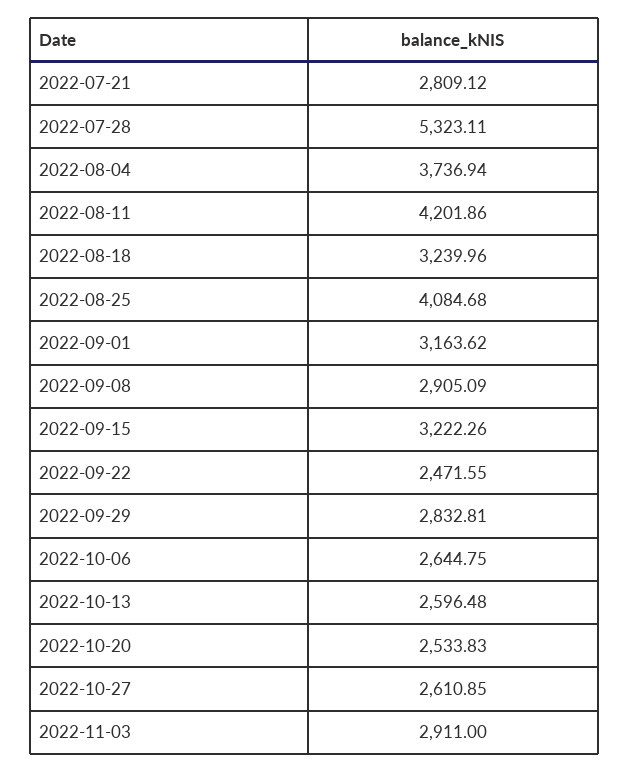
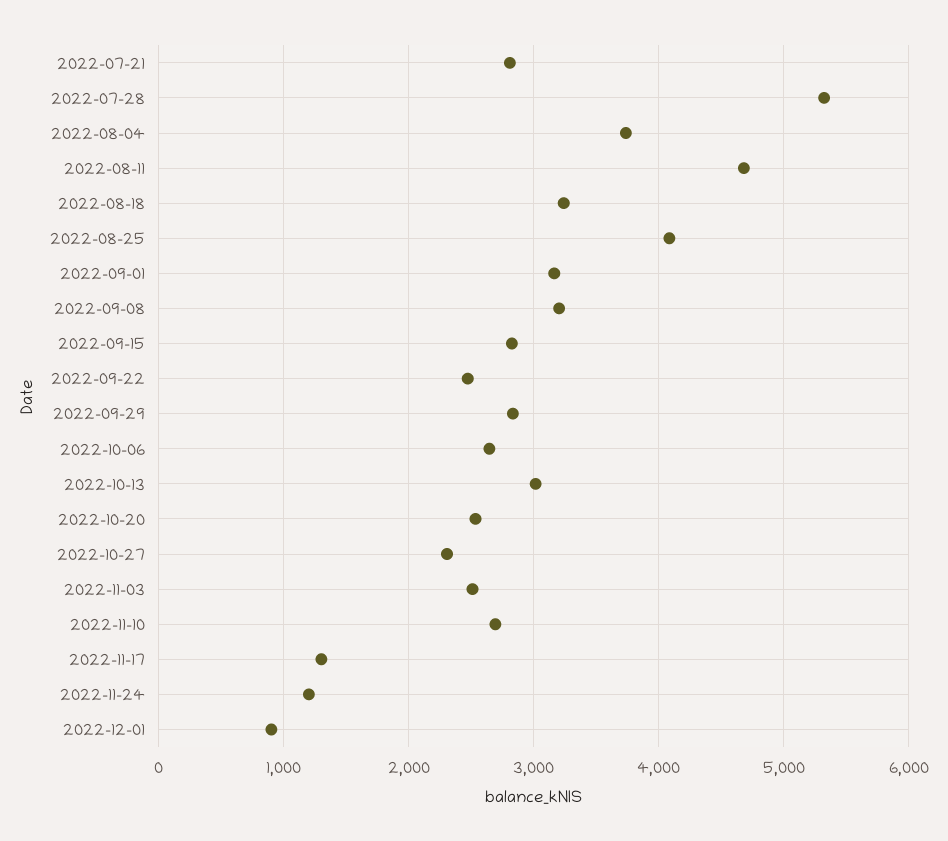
2022-08-11: 4201.86 -> 4700
2022-09-08: 2905.09 -> 3200
2022-09-15: 3222.26 -> 2800
2022-10-13: 2596.48 -> 3000
2022-10-27: 2610.85 -> 2300
2022-11-03: 2911 -> 2500
2022-11-10: none -> 2700
2022-11-17: none -> 1300
2022-11-24: none -> 1200
2022-12-01: none -> 900

